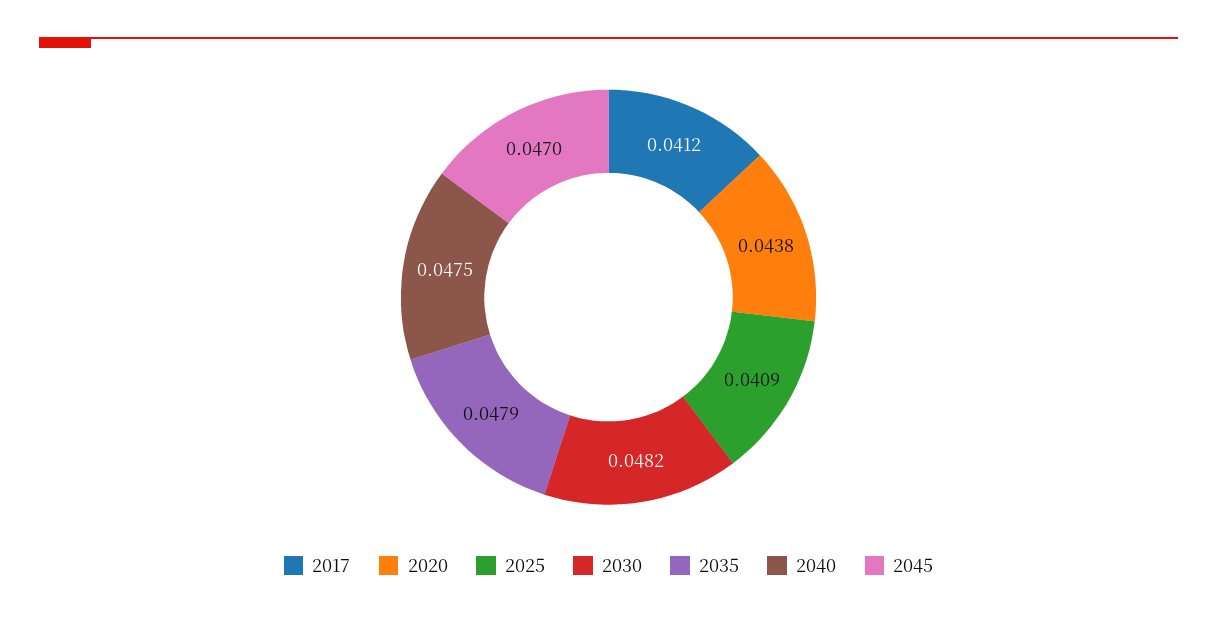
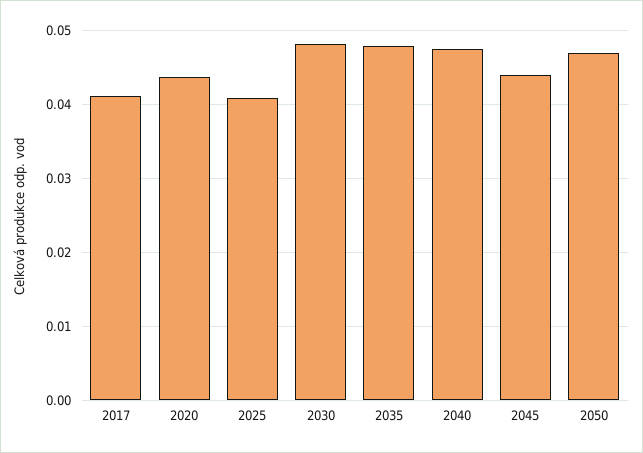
2045: 0.047 -> 0.044
2050: none -> 0.047

